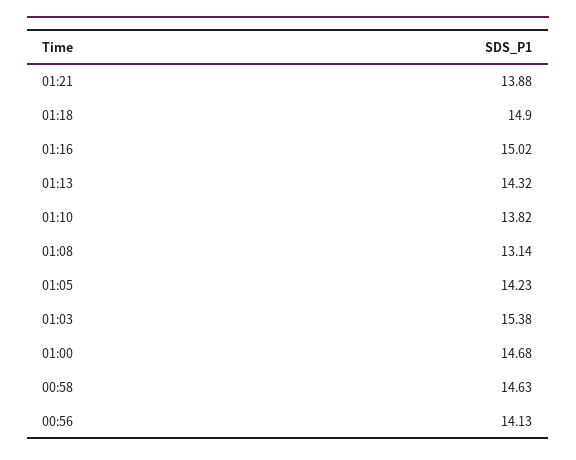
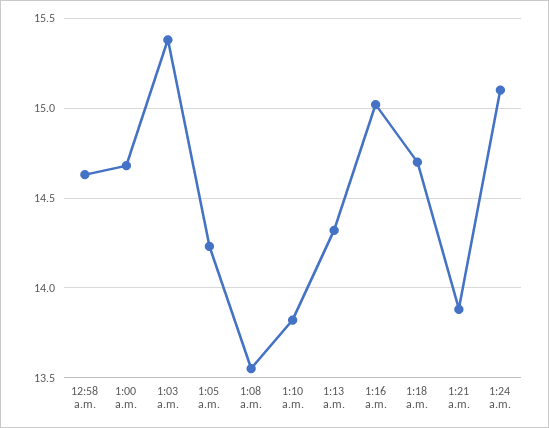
01:18: 14.9 -> 14.7
01:08: 13.14 -> 13.55
00:56: 14.13 -> none
1:24 a.m.: none -> 15.1

